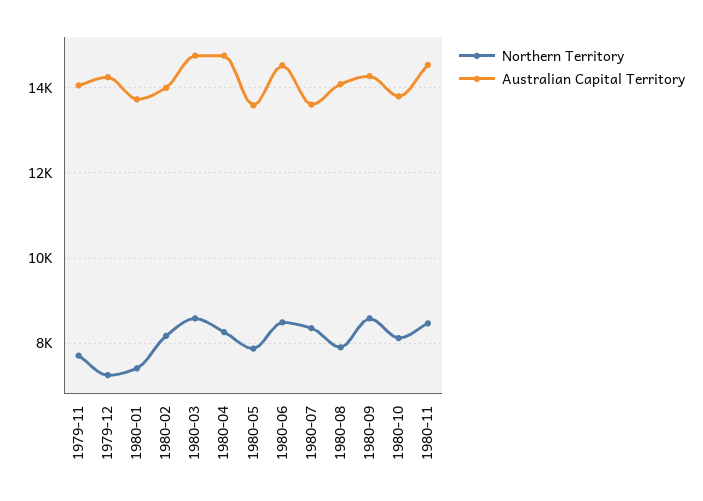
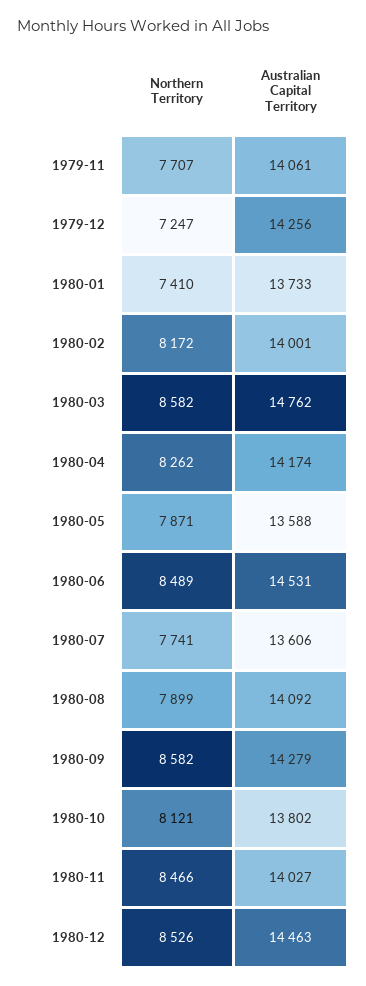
Australian Capital Territory, 1980-04: 14800 -> 14174
Northern Territory, 1980-07: 8400 -> 7741
Australian Capital Territory, 1980-11: 14600 -> 14027
Northern Territory, 1980-12: none -> 8526
Australian Capital Territory, 1980-12: none -> 14463

